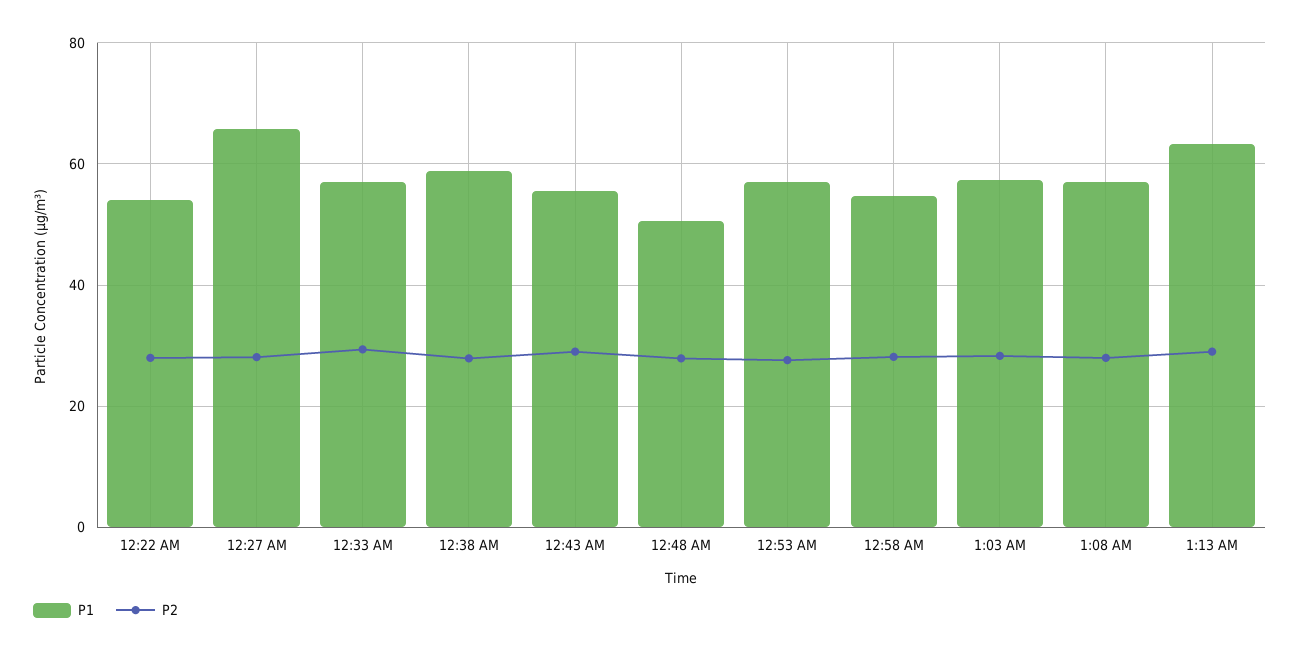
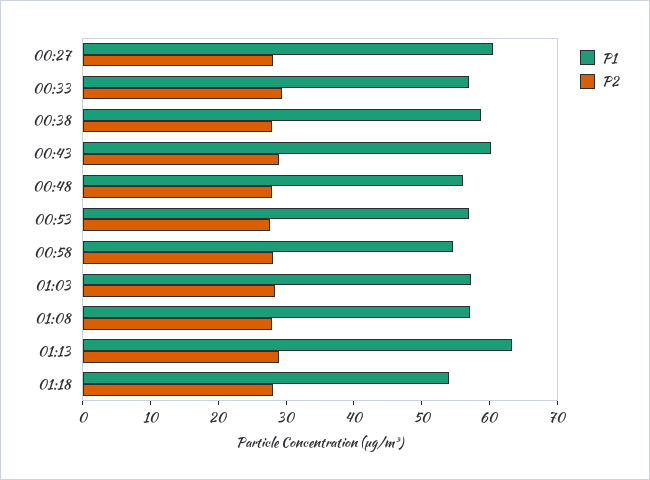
P1, 12:22 AM: 54 -> none
P2, 12:22 AM: 28 -> none
P1, 12:27 AM: 66 -> 60
P1, 12:43 AM: 56 -> 60
P1, 12:48 AM: 50 -> 56
P1, 01:18: none -> 54
P2, 01:18: none -> 28

